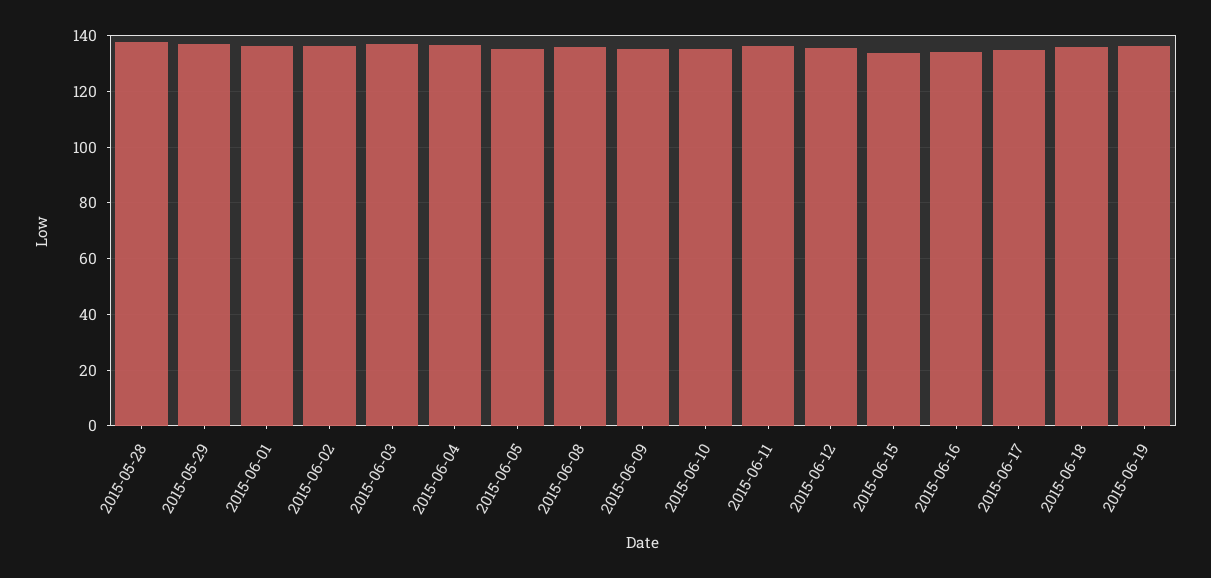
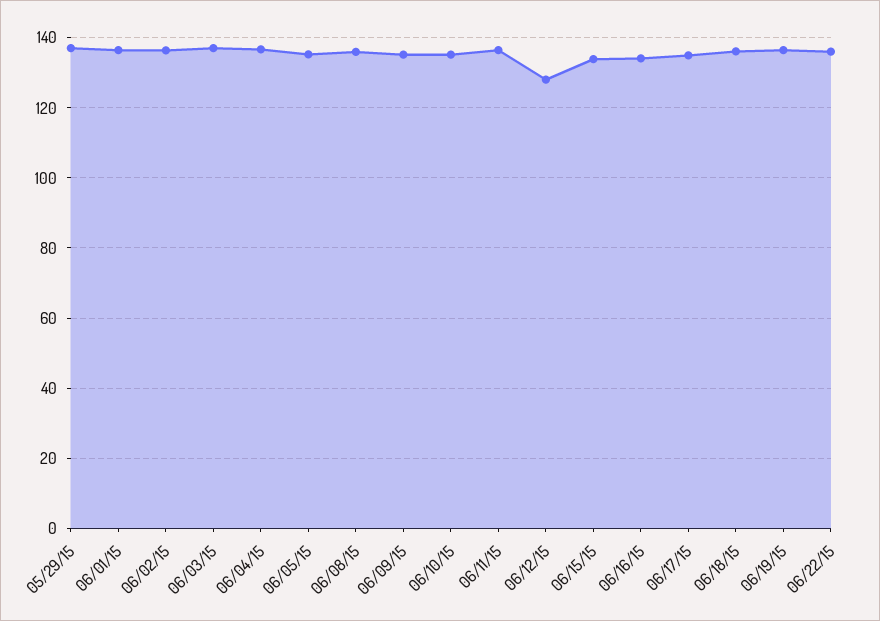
2015-05-28: 137.5 -> none
2015-06-12: 135 -> 128
06/22/15: none -> 136

